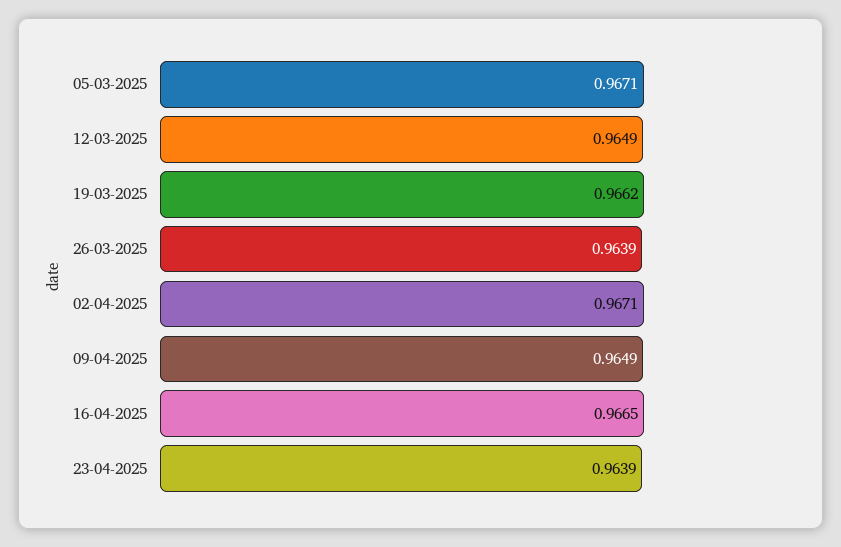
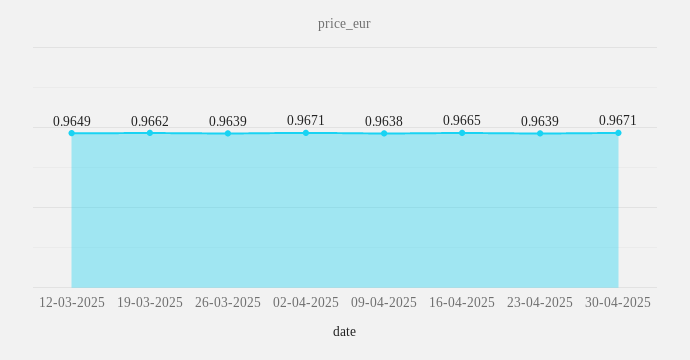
05-03-2025: 0.9671 -> none
09-04-2025: 0.9649 -> 0.9638
30-04-2025: none -> 0.9671

